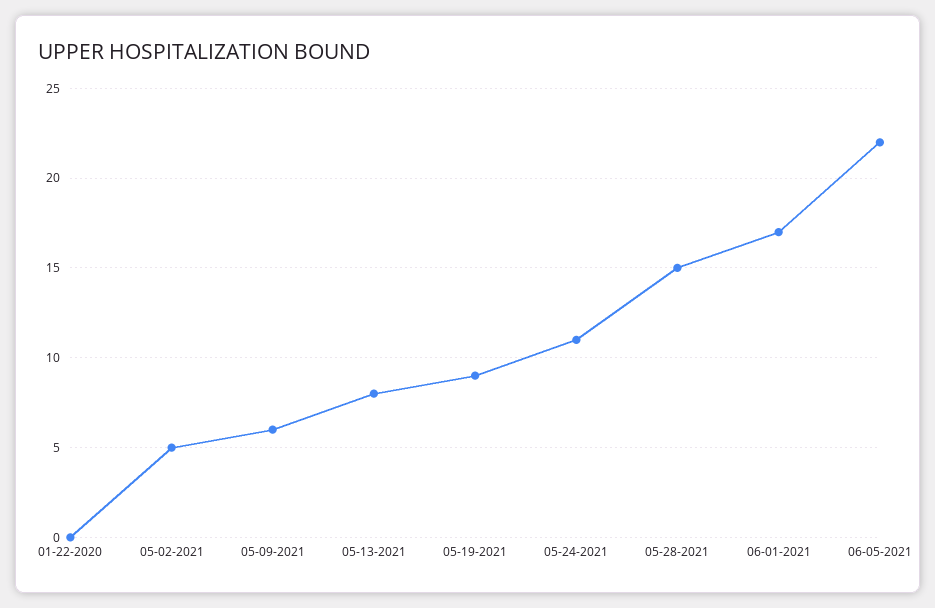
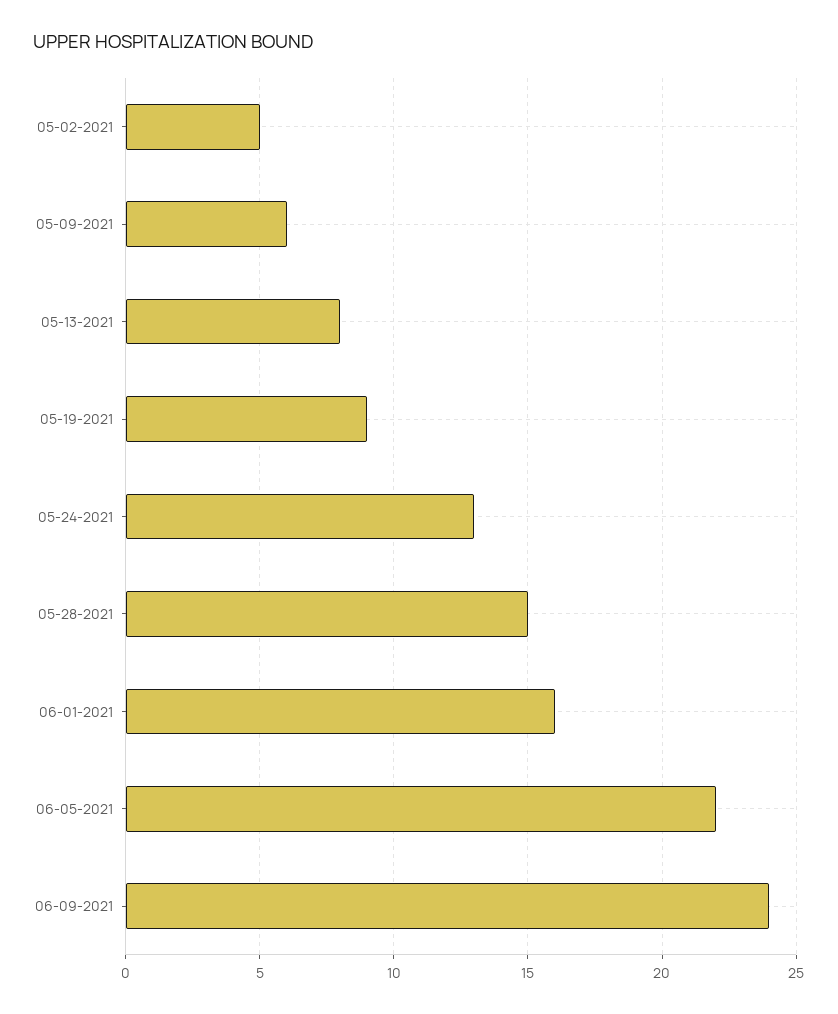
01-22-2020: 0 -> none
05-24-2021: 11 -> 13
06-01-2021: 17 -> 16
06-09-2021: none -> 24

